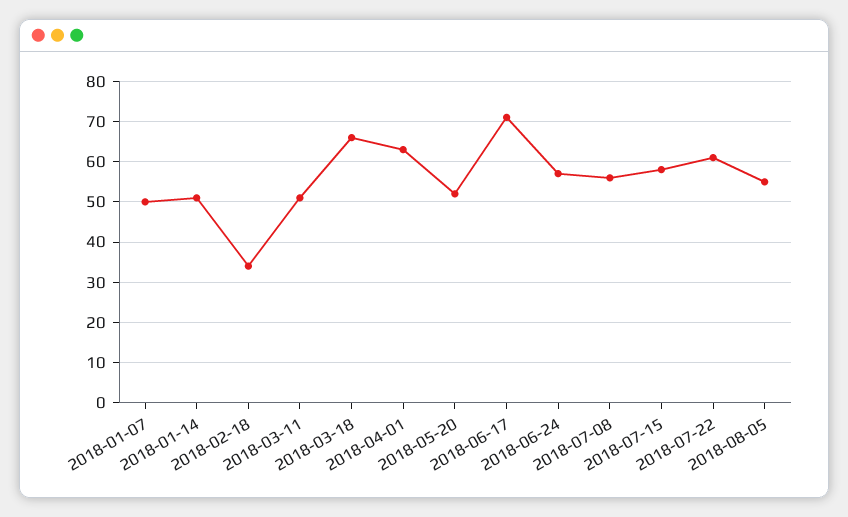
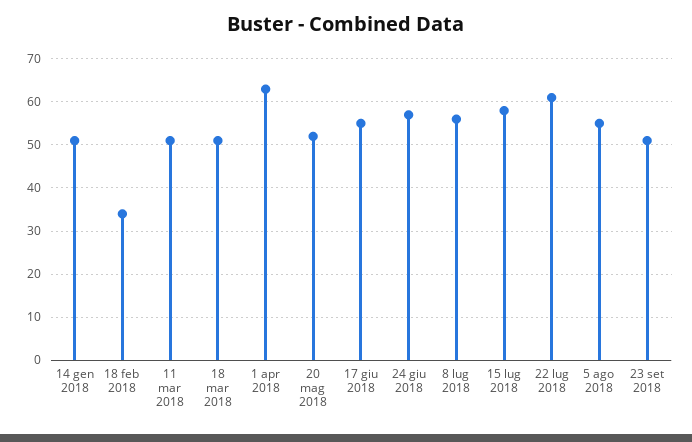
2018-01-07: 50 -> none
2018-03-18: 65 -> 50
2018-06-17: 70 -> 55
23 set 2018: none -> 50

